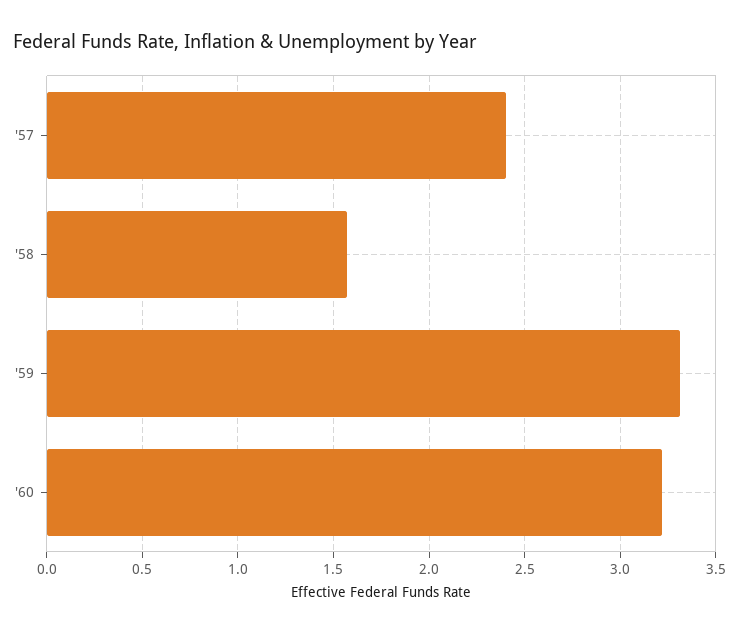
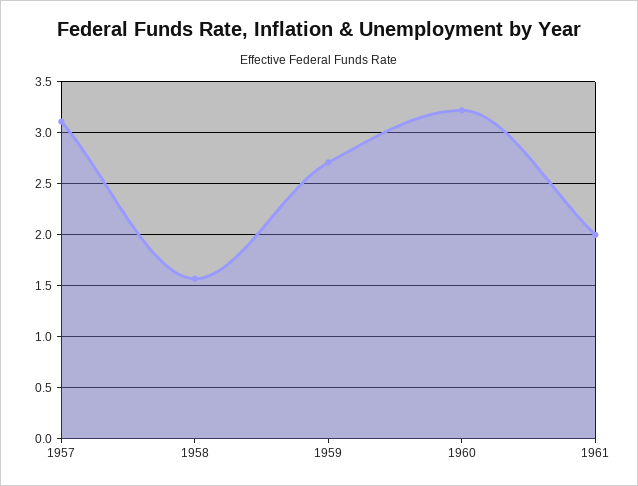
'57: 2.4 -> 3.1
'59: 3.3 -> 2.7
1961: none -> 2

